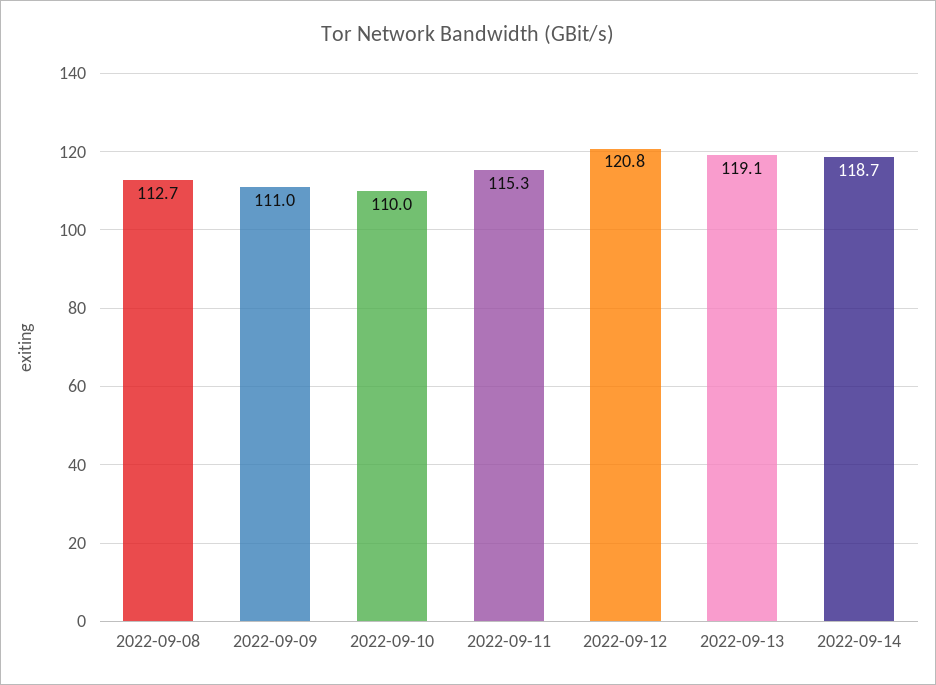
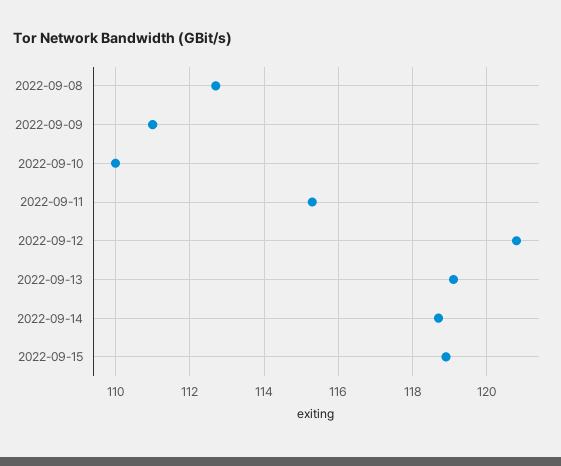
2022-09-15: none -> 119

